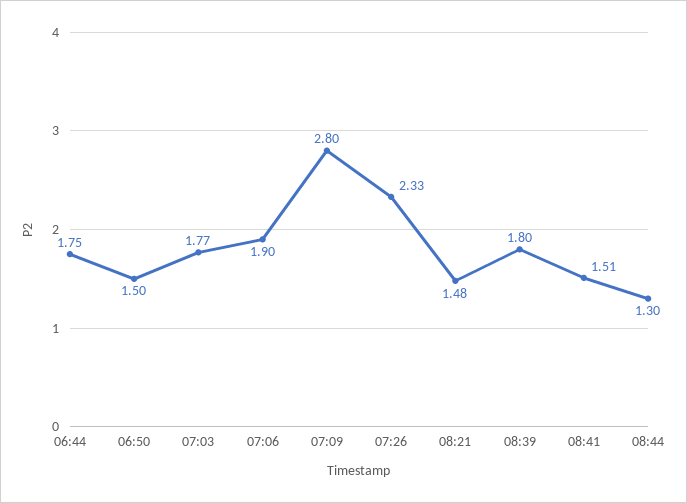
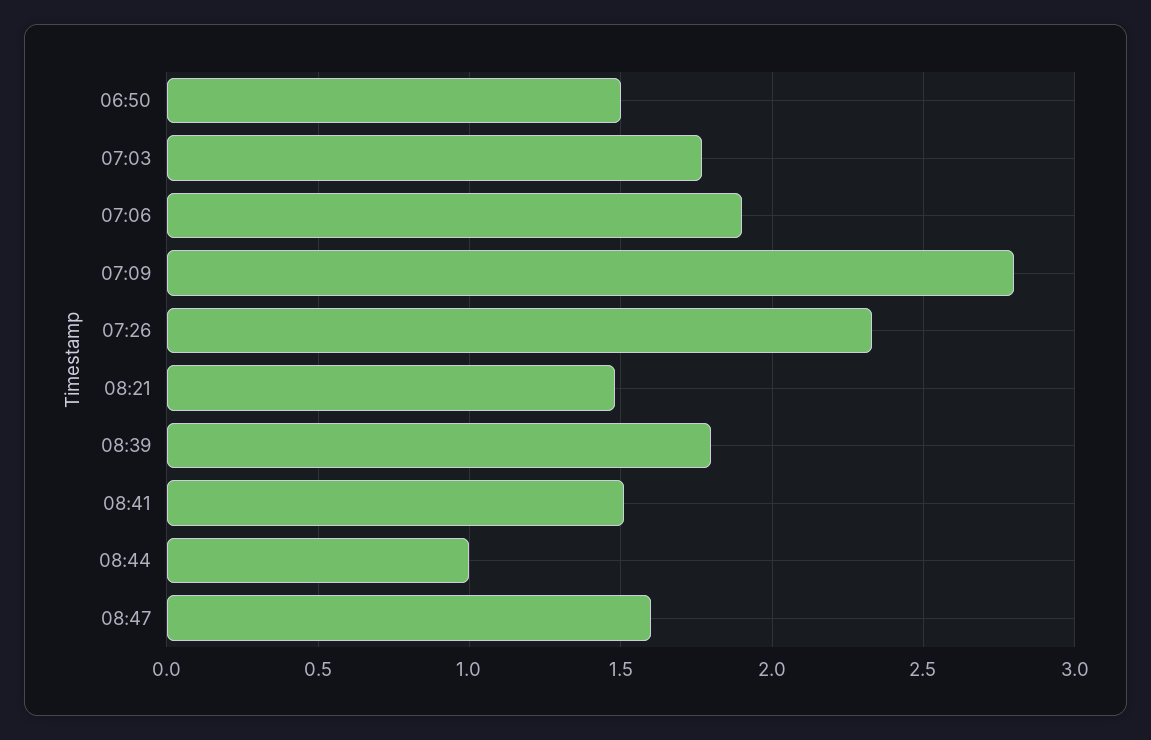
06:44: 1.75 -> none
08:44: 1.3 -> 1
08:47: none -> 1.6

